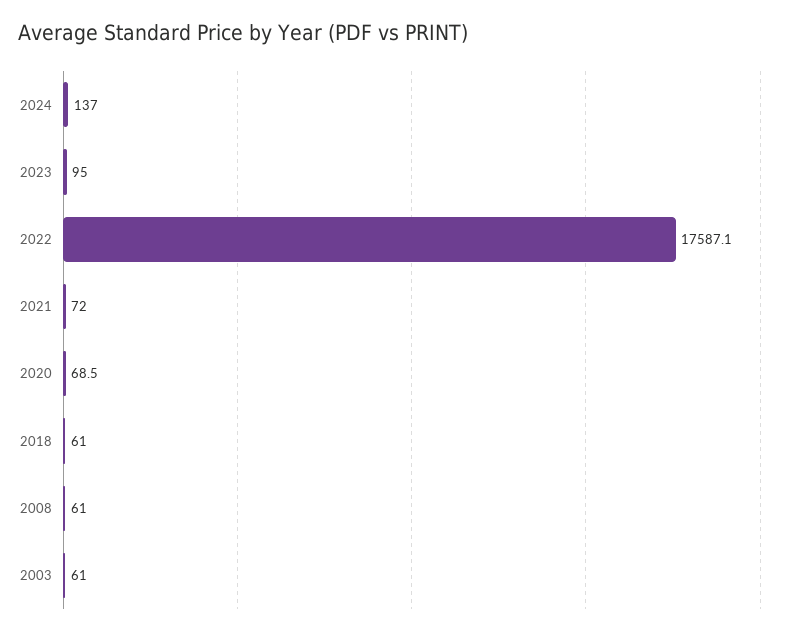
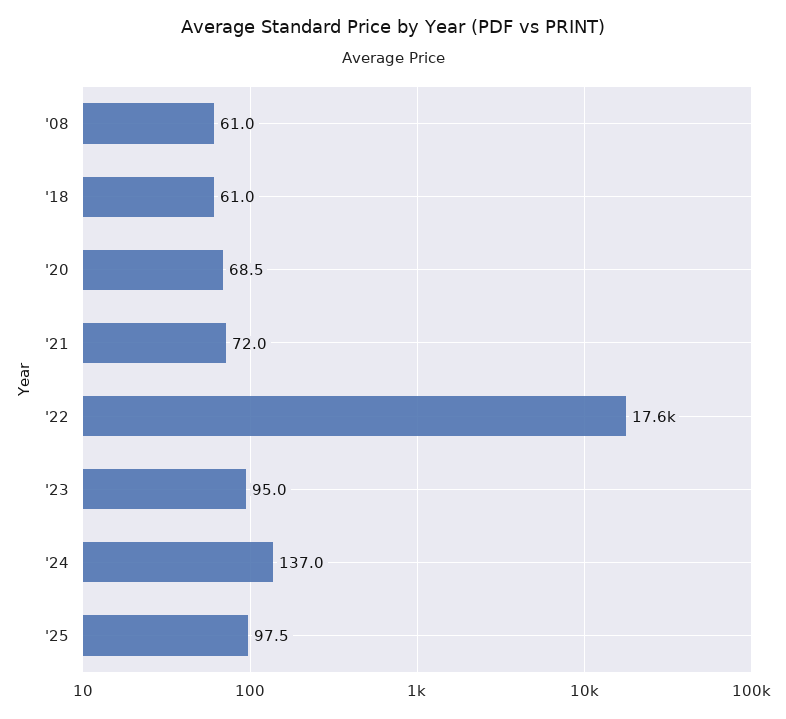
2003: 61 -> none
'25: none -> 97.5

